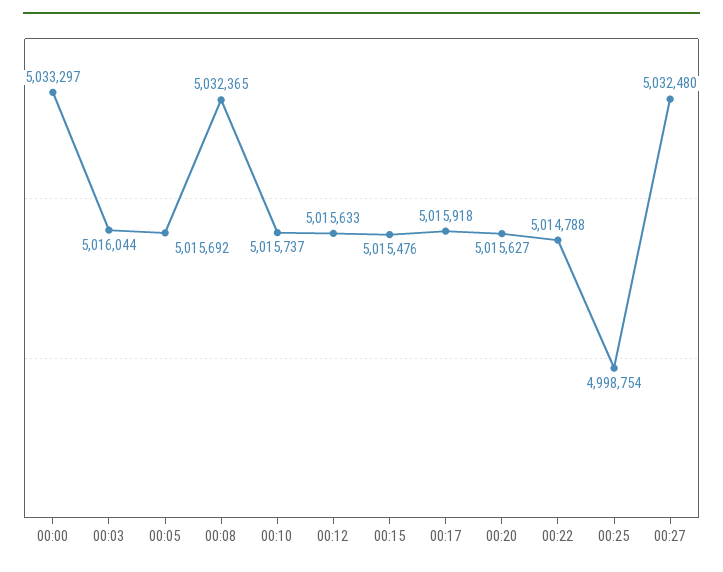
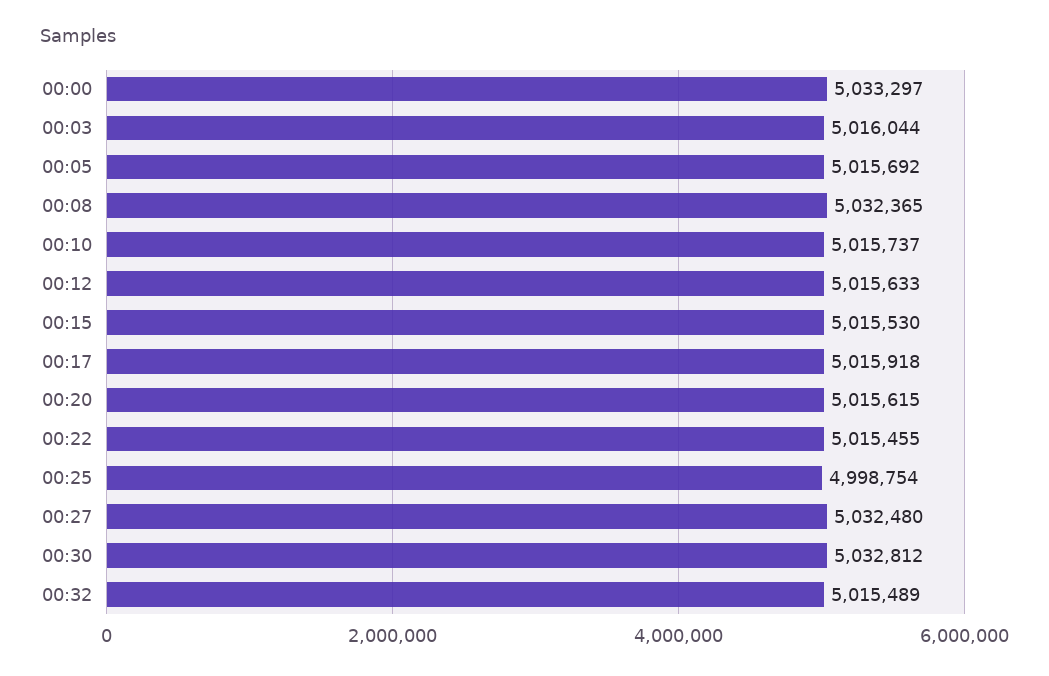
00:15: 5015476 -> 5015530
00:20: 5015627 -> 5015615
00:22: 5014788 -> 5015455
00:30: none -> 5032812
00:32: none -> 5015489

